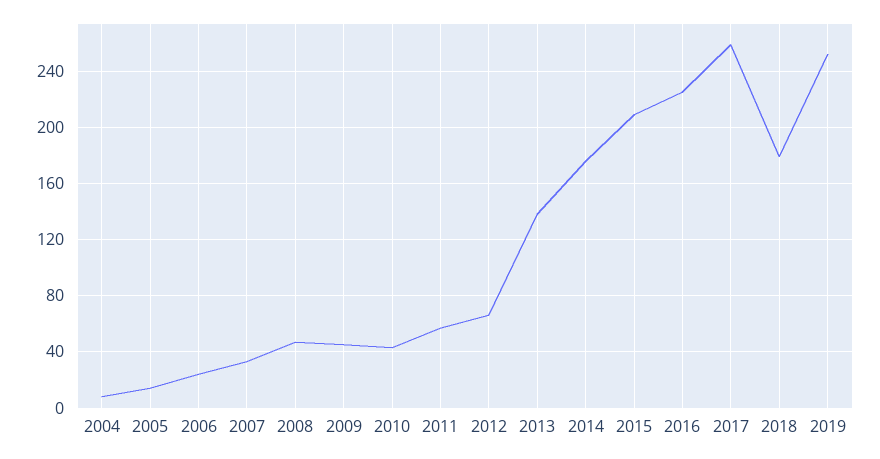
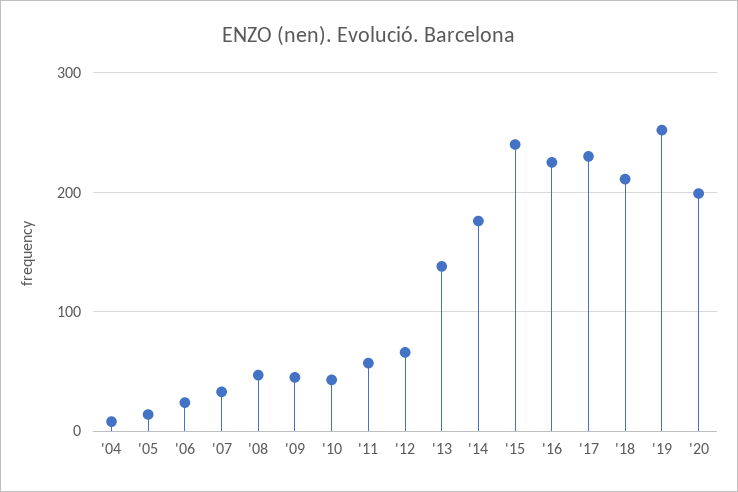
2015: 210 -> 240
2017: 260 -> 230
2018: 180 -> 210
'20: none -> 200

